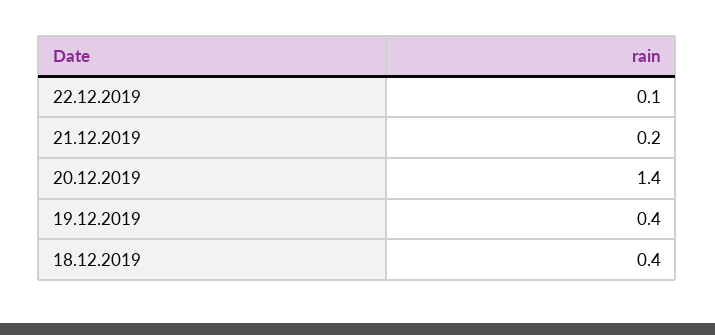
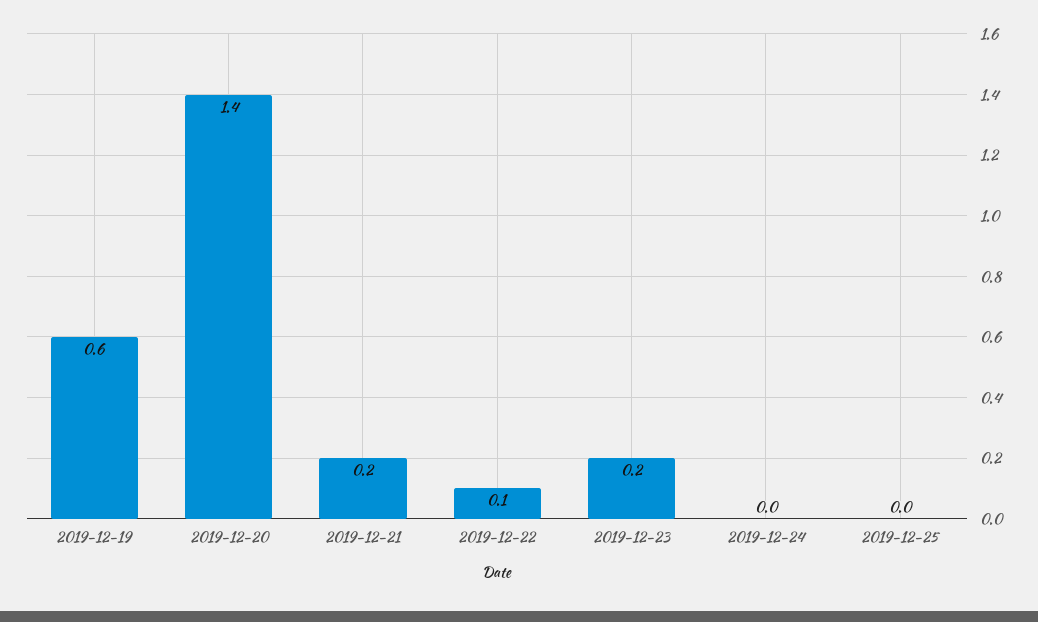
19.12.2019: 0.4 -> 0.6
18.12.2019: 0.4 -> none
2019-12-23: none -> 0.2
2019-12-24: none -> 0
2019-12-25: none -> 0

